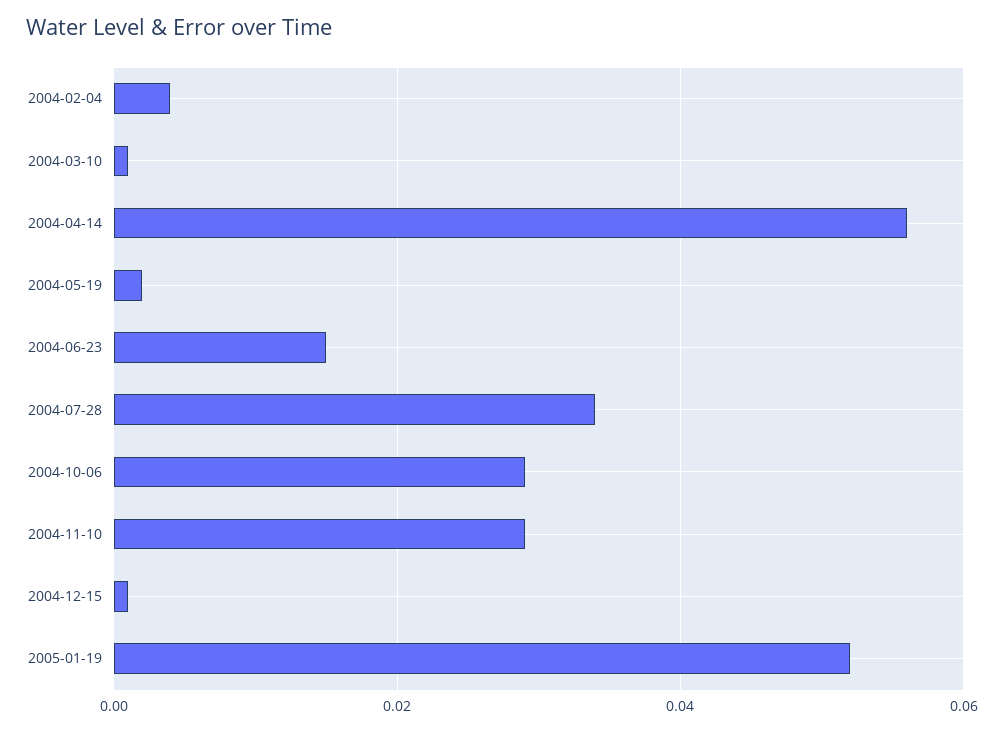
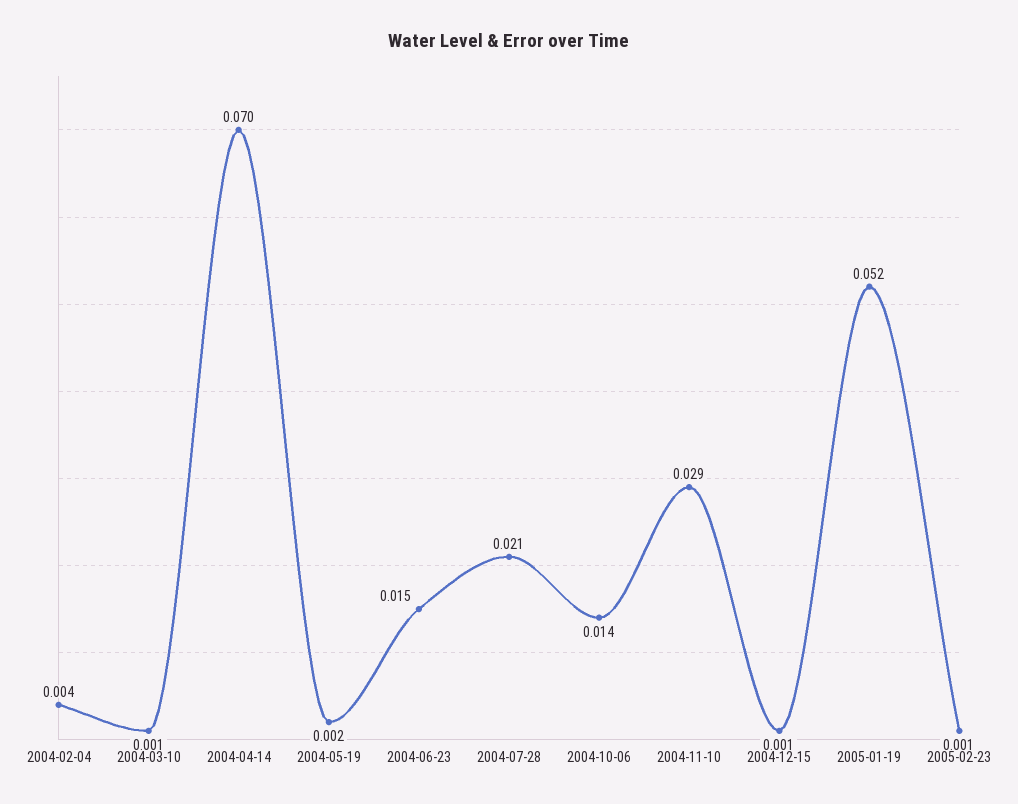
2004-04-14: 0.055 -> 0.07
2004-07-28: 0.035 -> 0.021
2004-10-06: 0.03 -> 0.014
2005-02-23: none -> 0.001

